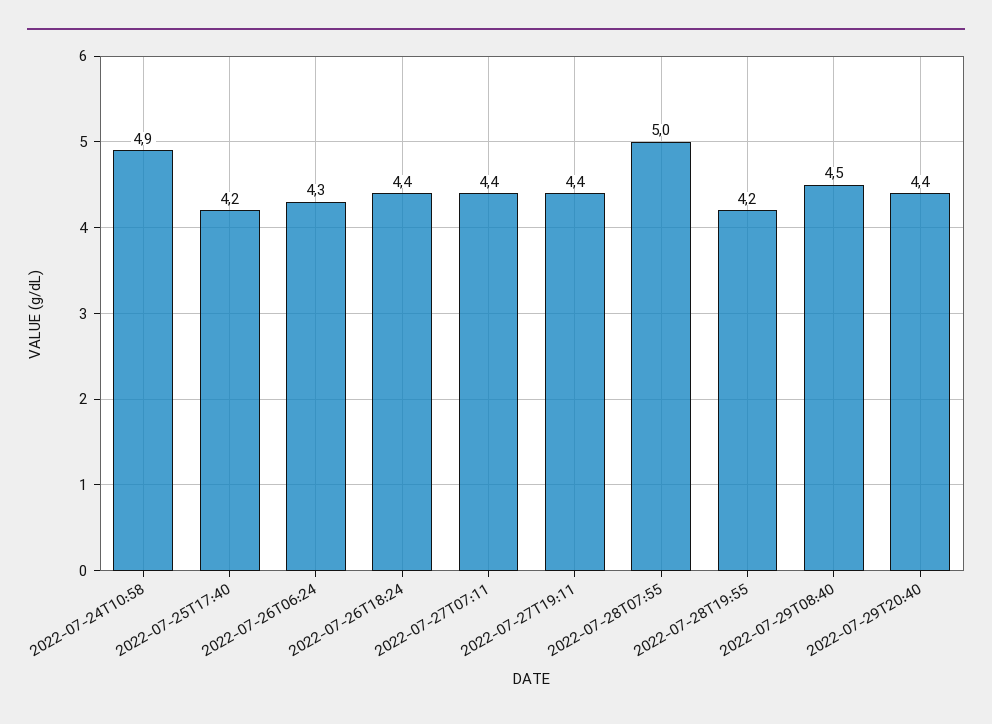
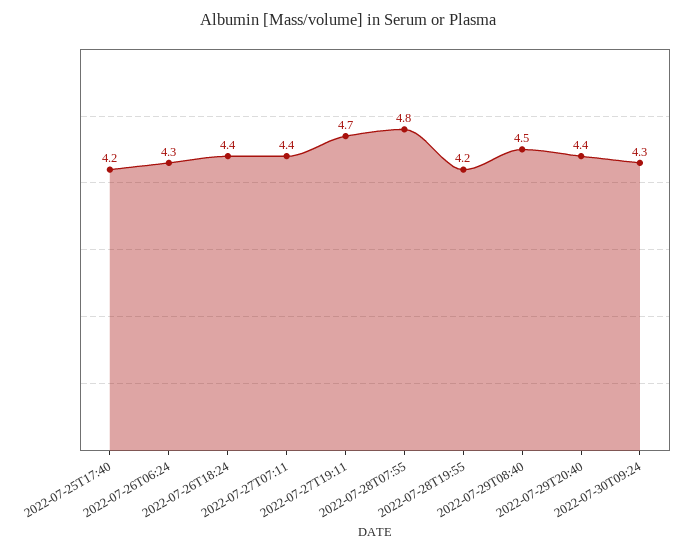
2022-07-24T10:58: 4.9 -> none
2022-07-27T19:11: 4.4 -> 4.7
2022-07-28T07:55: 5 -> 4.8
2022-07-30T09:24: none -> 4.3

